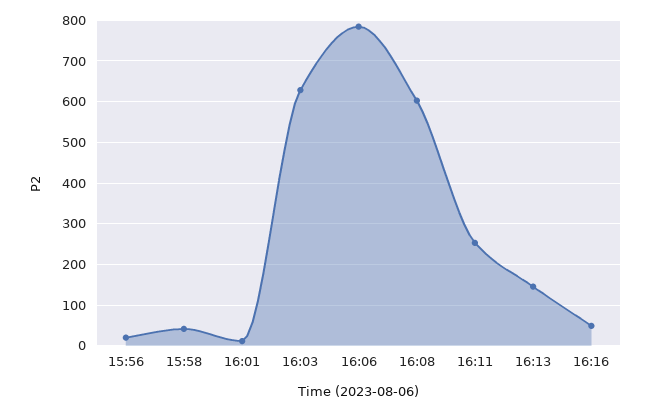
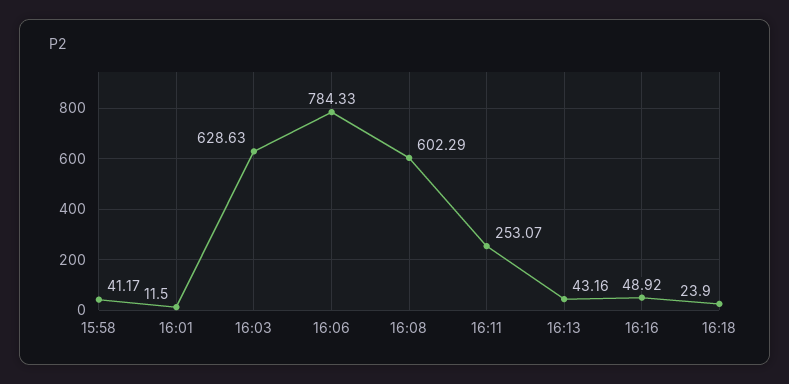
15:56: 20 -> none
16:13: 140 -> 43.16
16:18: none -> 23.9

